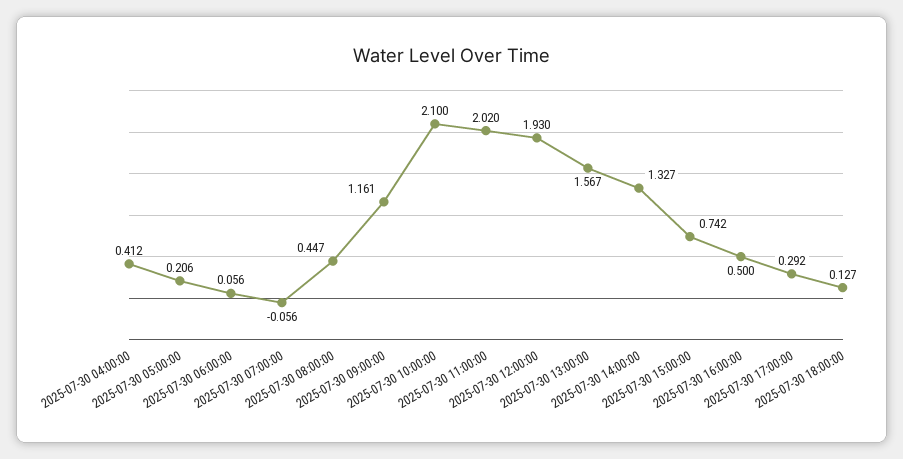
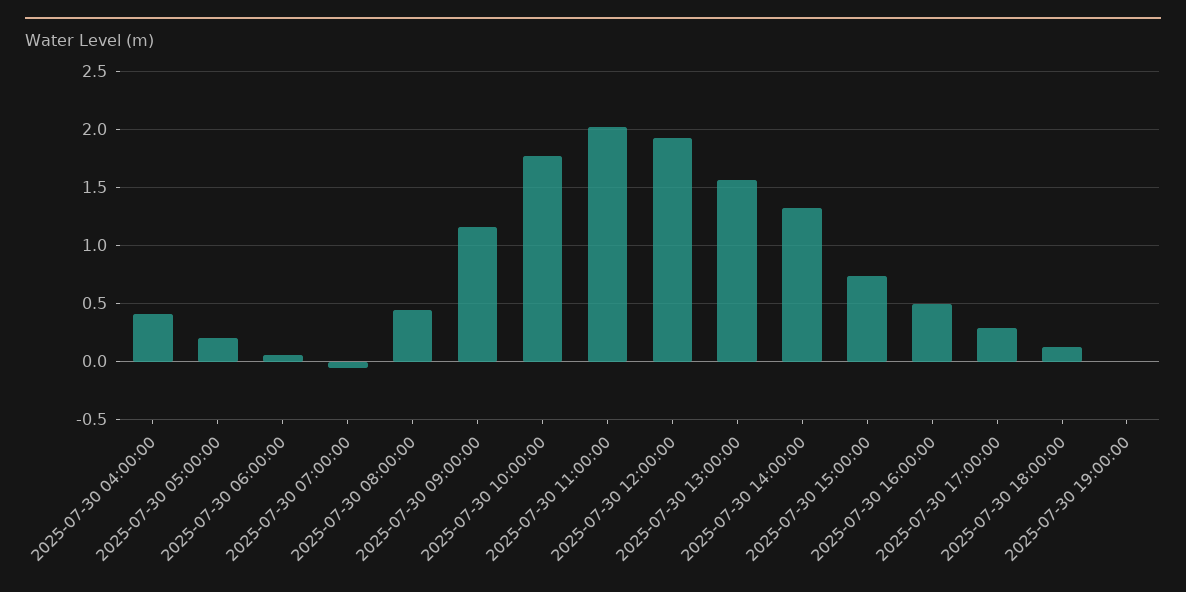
2025-07-30 10:00:00: 2.1 -> 1.8
2025-07-30 19:00:00: none -> 0

